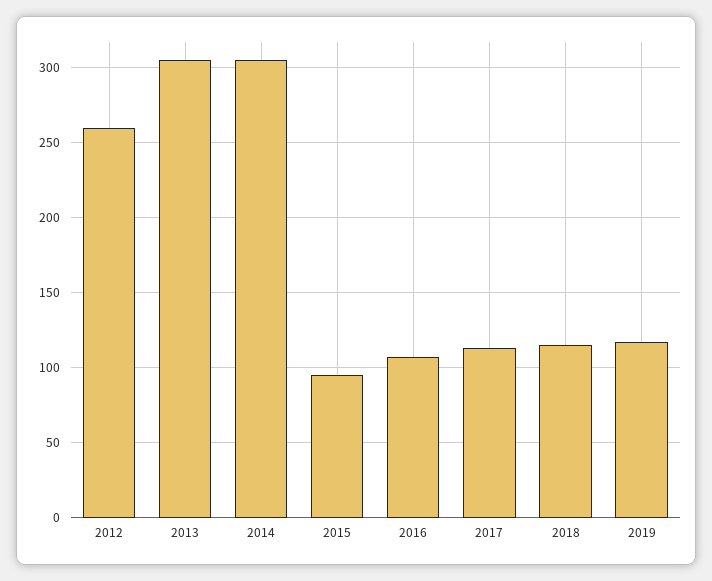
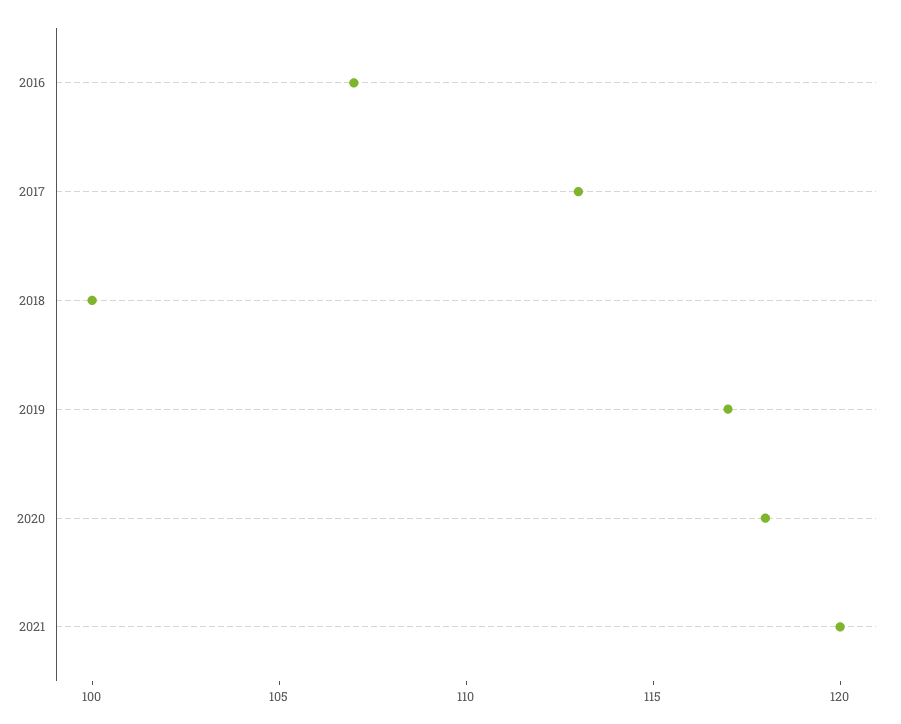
2012: 260 -> none
2013: 305 -> none
2014: 305 -> none
2015: 95 -> none
2018: 115 -> 100
2020: none -> 118
2021: none -> 120

